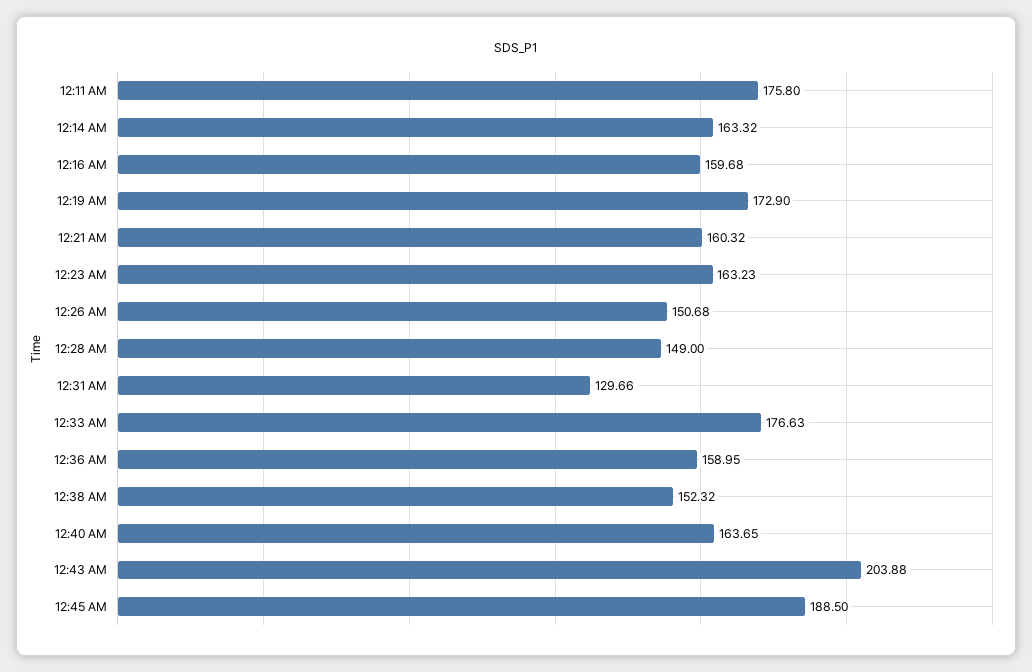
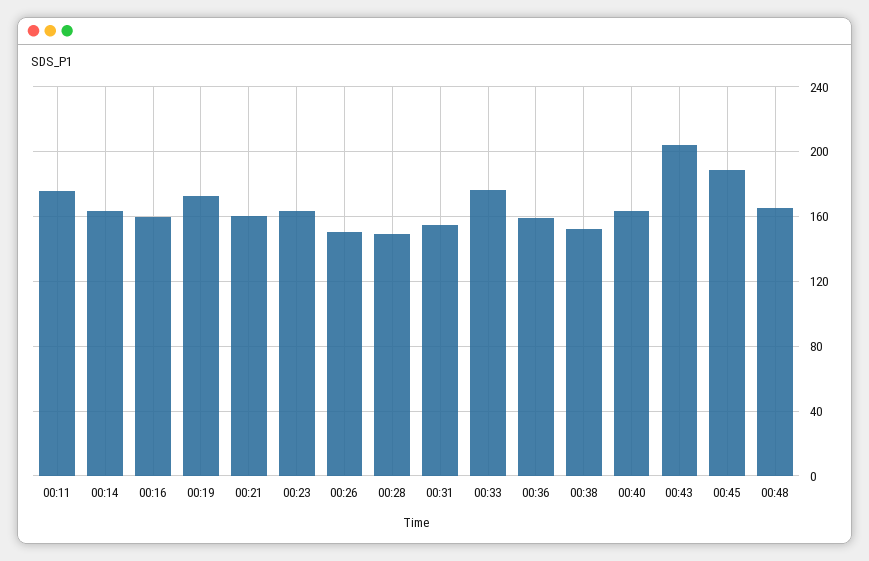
12:31 AM: 129.66 -> 155
00:48: none -> 165

